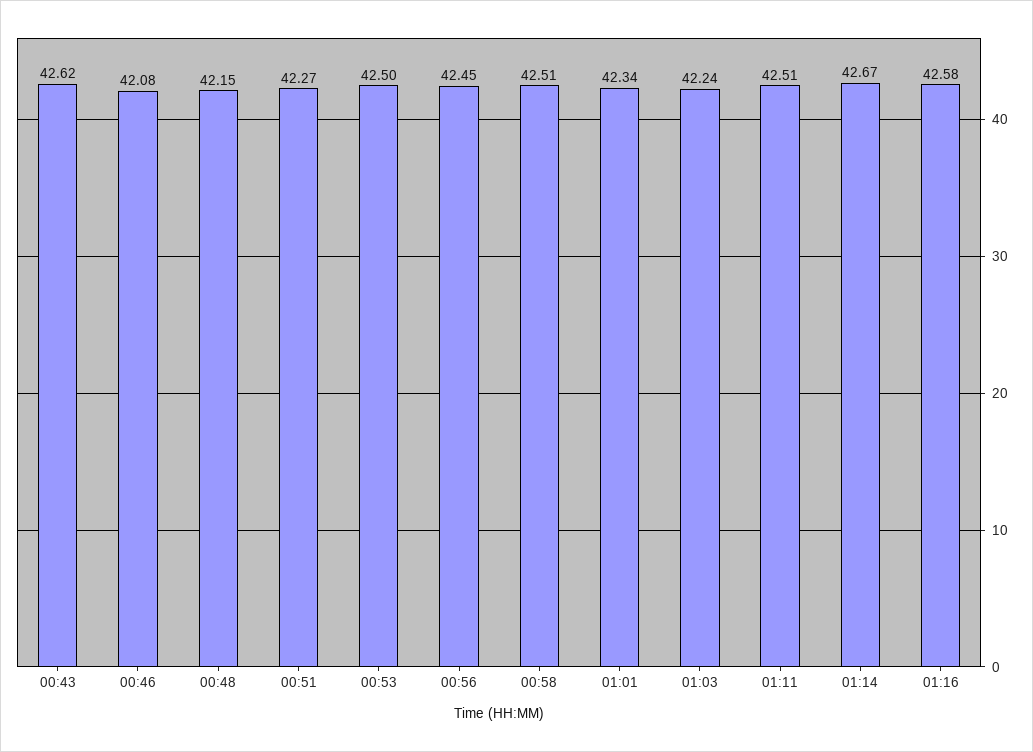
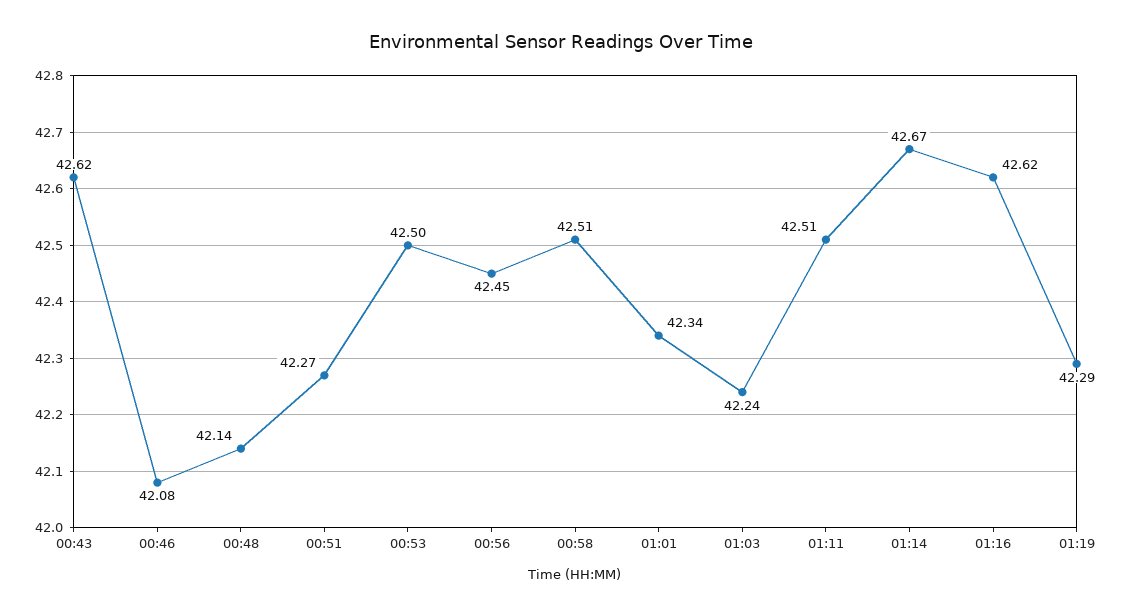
00:48: 42.15 -> 42.14
01:16: 42.58 -> 42.62
01:19: none -> 42.29

